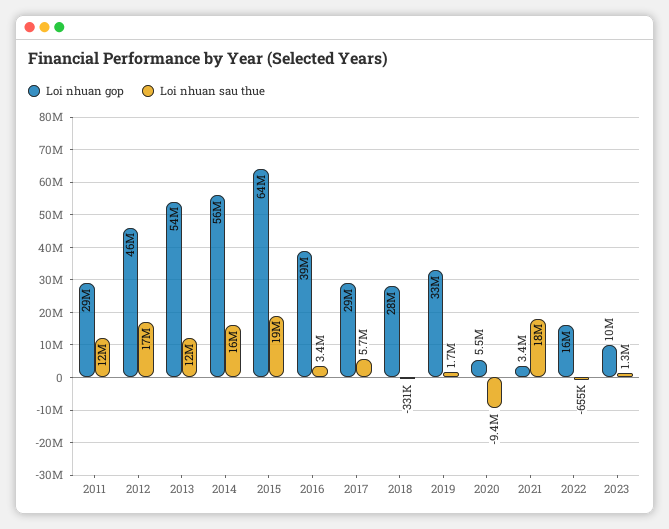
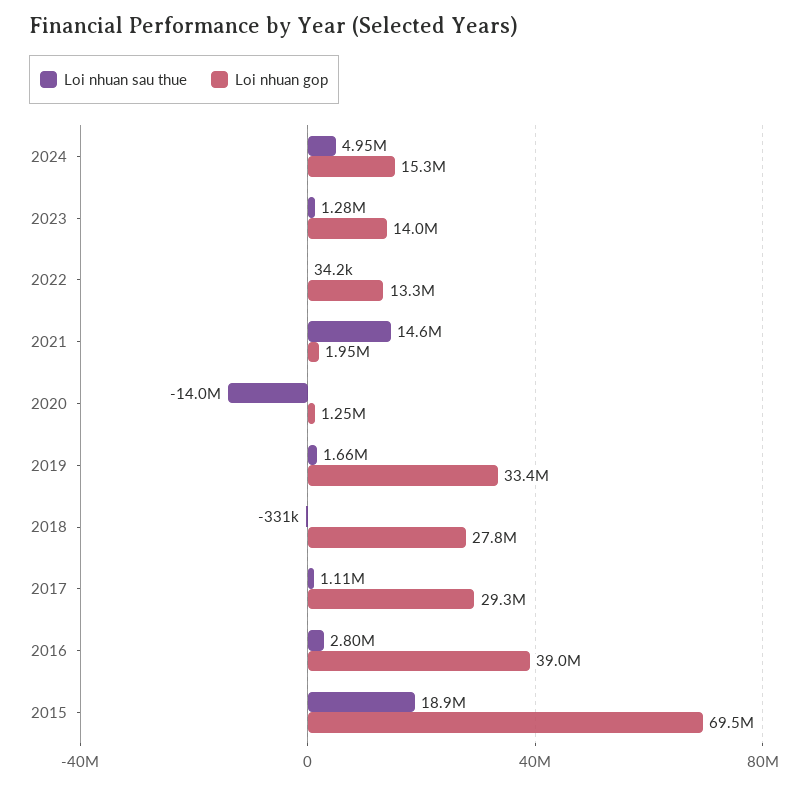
Loi nhuan gop, 2011: 29000000 -> none
Loi nhuan sau thue, 2011: 12000000 -> none
Loi nhuan gop, 2012: 46000000 -> none
Loi nhuan sau thue, 2012: 17000000 -> none
Loi nhuan gop, 2013: 54000000 -> none
Loi nhuan sau thue, 2013: 12000000 -> none
Loi nhuan gop, 2014: 56000000 -> none
Loi nhuan sau thue, 2014: 16000000 -> none
Loi nhuan gop, 2015: 64000000 -> 69500000
Loi nhuan sau thue, 2016: 3400000 -> 2800000
Loi nhuan sau thue, 2017: 5700000 -> 1110000
Loi nhuan gop, 2020: 5500000 -> 1250000
Loi nhuan sau thue, 2020: -9400000 -> -14000000
Loi nhuan gop, 2021: 3400000 -> 1950000
Loi nhuan sau thue, 2021: 18000000 -> 14600000
Loi nhuan gop, 2022: 16000000 -> 13300000
Loi nhuan sau thue, 2022: -655000 -> 34200
Loi nhuan gop, 2023: 10000000 -> 14000000
Loi nhuan sau thue, 2024: none -> 4950000
Loi nhuan gop, 2024: none -> 15300000

